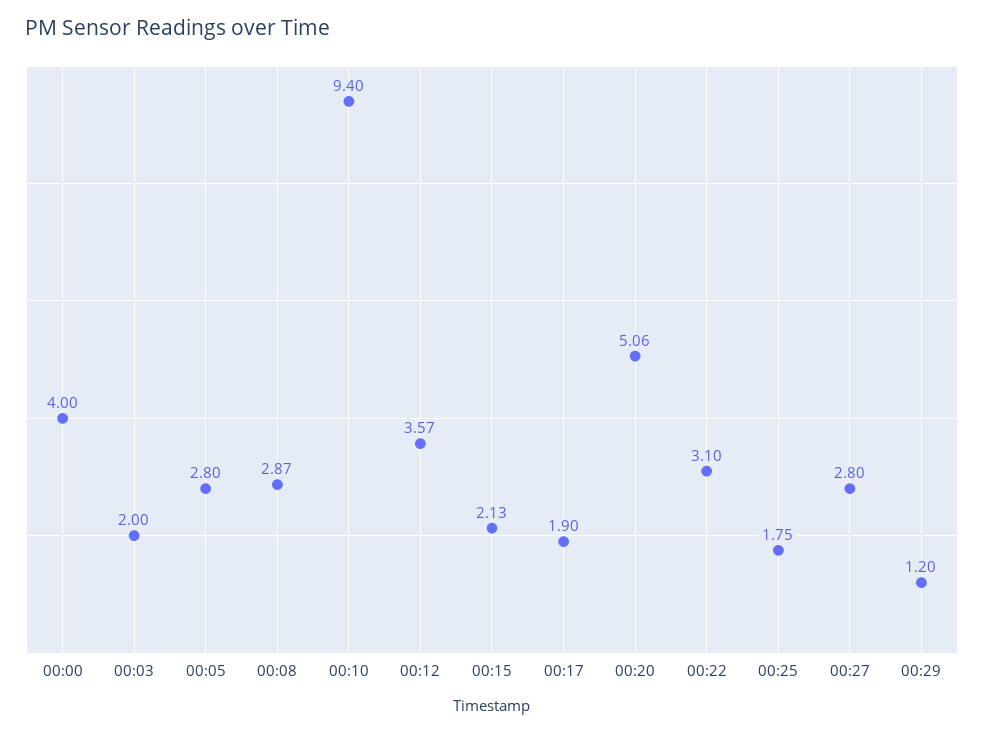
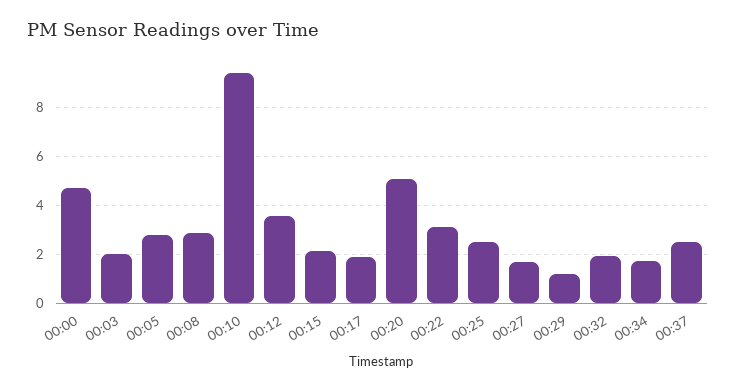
00:00: 4 -> 4.75
00:25: 1.75 -> 2.5
00:27: 2.8 -> 1.75
00:32: none -> 2
00:34: none -> 1.75
00:37: none -> 2.5

